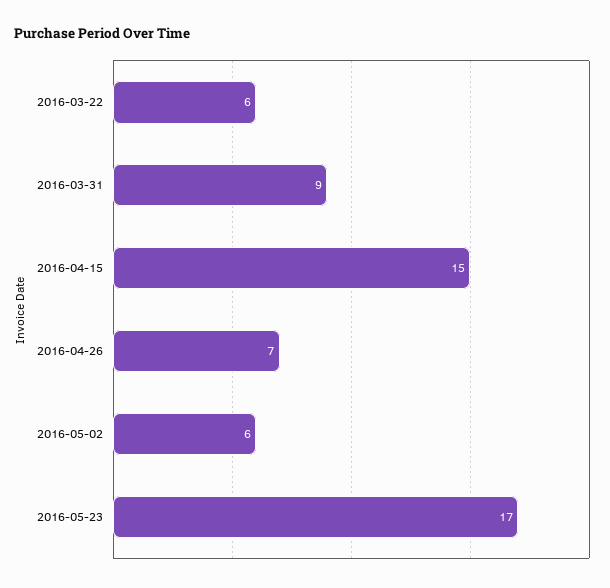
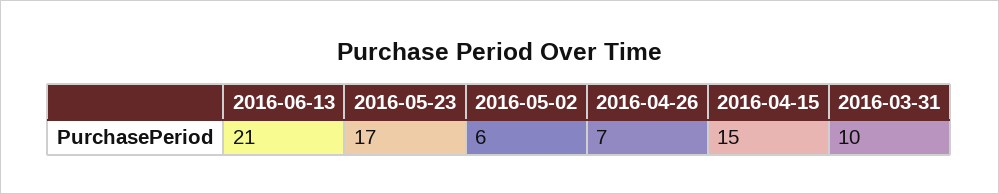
2016-03-22: 6 -> none
2016-03-31: 9 -> 10
2016-06-13: none -> 21

